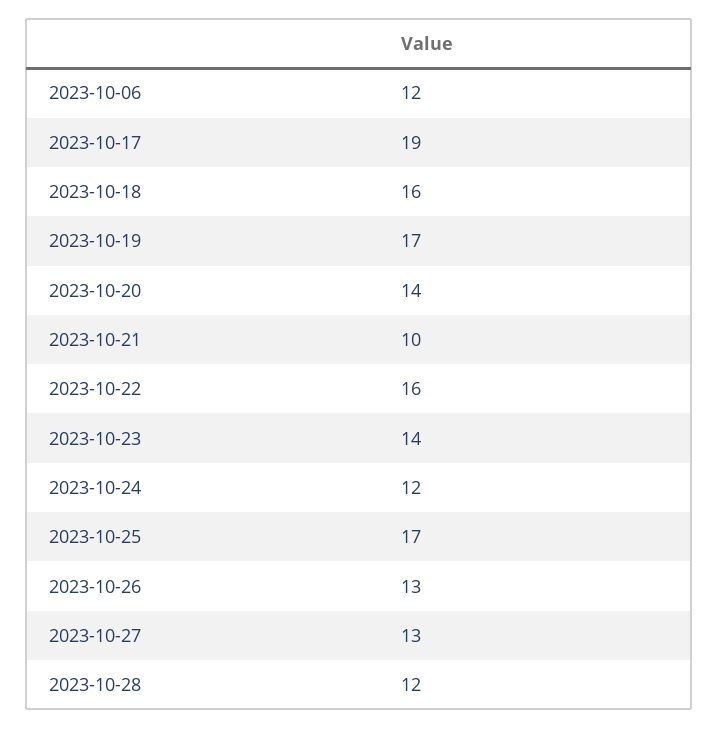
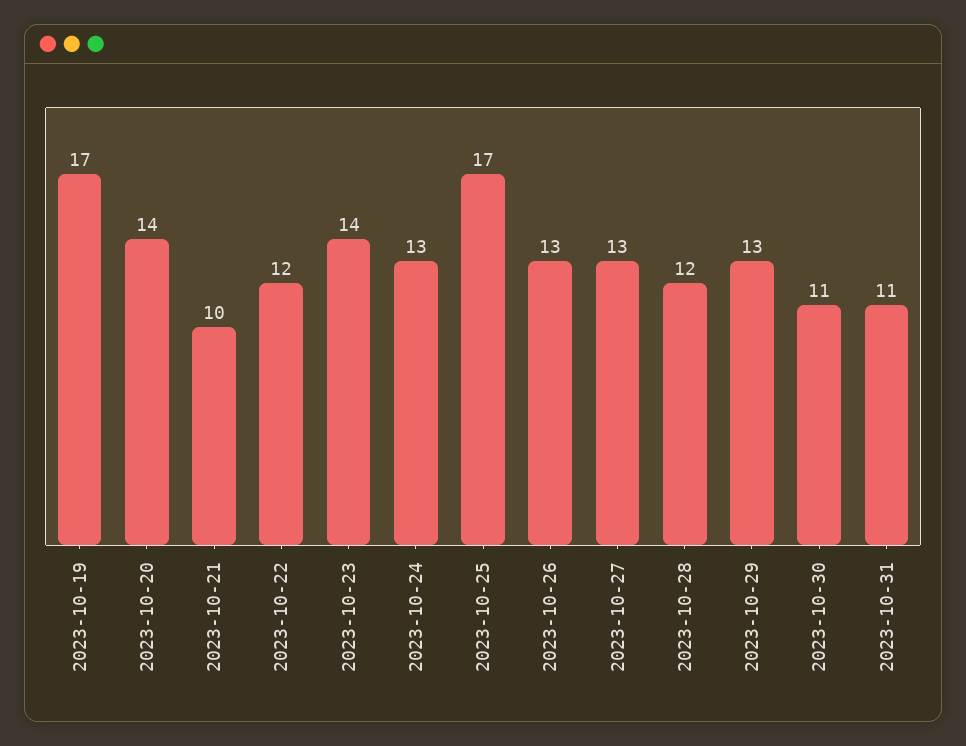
2023-10-06: 12 -> none
2023-10-17: 19 -> none
2023-10-18: 16 -> none
2023-10-22: 16 -> 12
2023-10-24: 12 -> 13
2023-10-29: none -> 13
2023-10-30: none -> 11
2023-10-31: none -> 11

